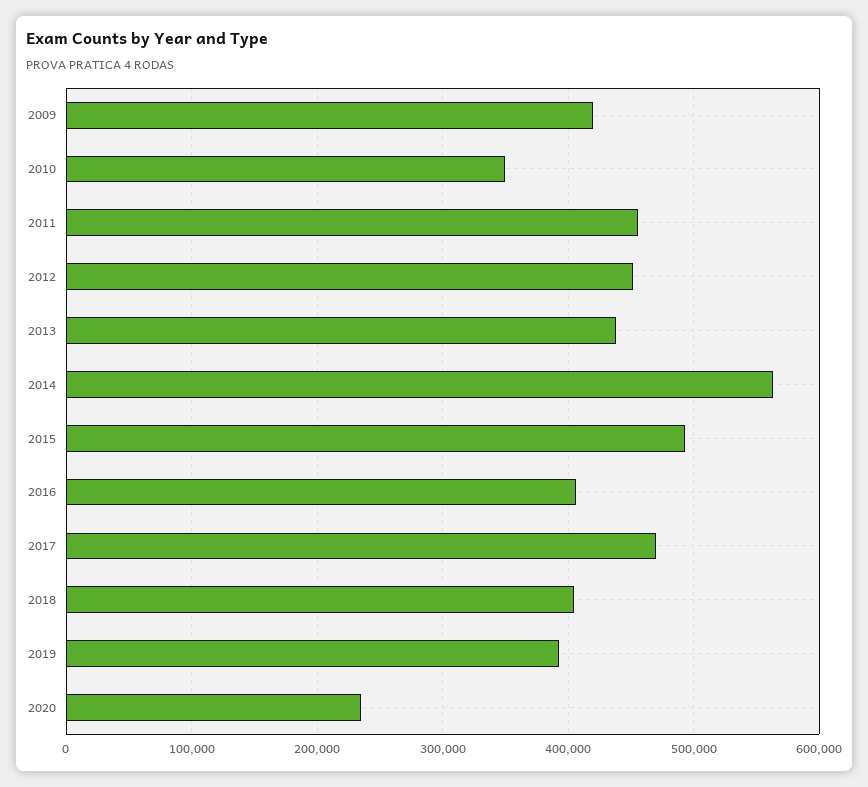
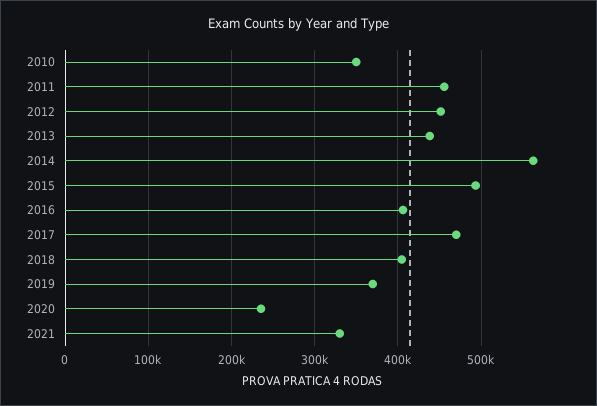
2009: 420000 -> none
2019: 390000 -> 370000
2021: none -> 330000

